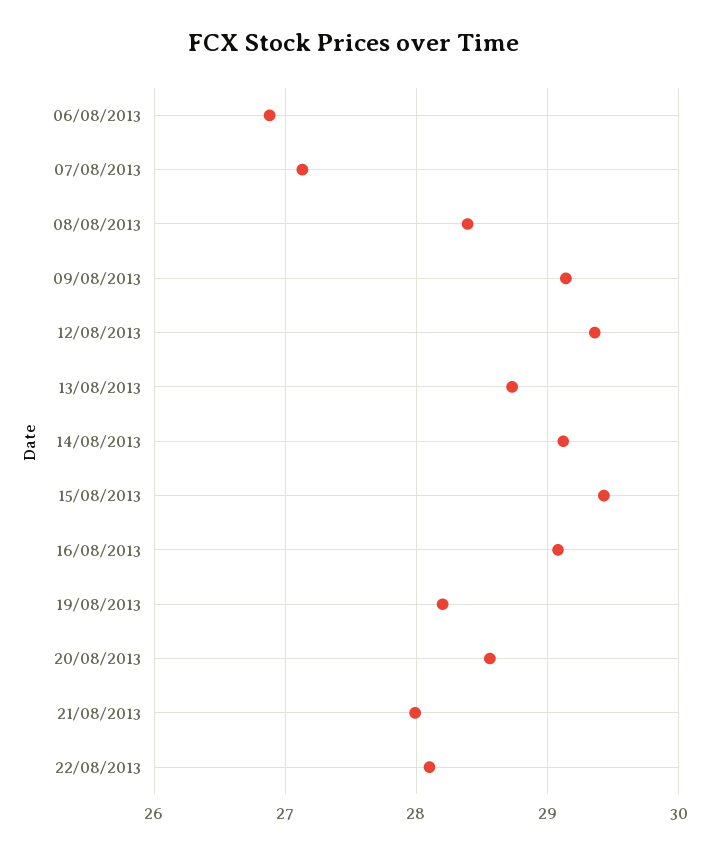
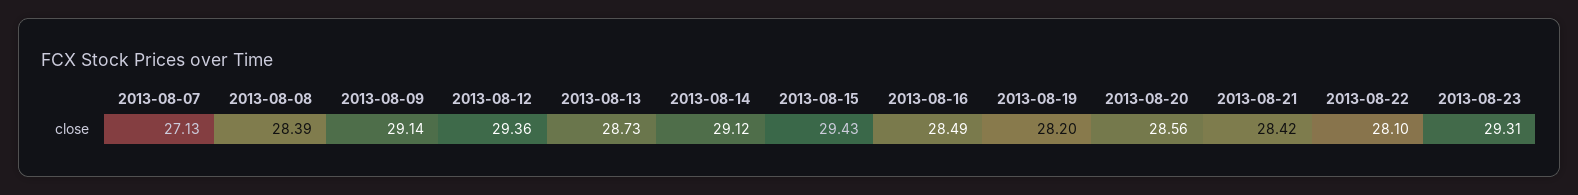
06/08/2013: 26.9 -> none
16/08/2013: 29.1 -> 28.49
21/08/2013: 28 -> 28.42
2013-08-23: none -> 29.31

